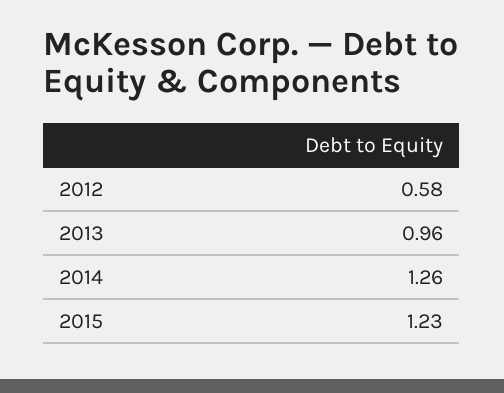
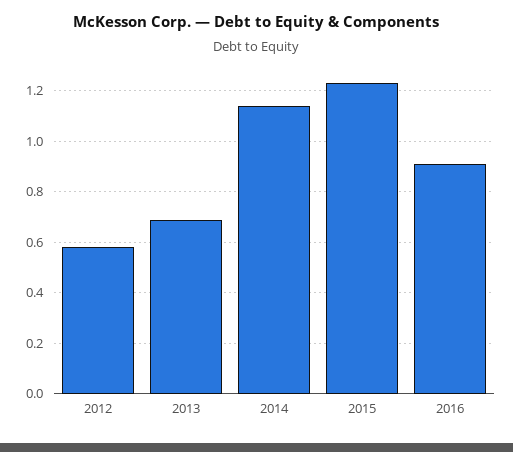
2013: 0.96 -> 0.7
2014: 1.26 -> 1.15
2016: none -> 0.9

